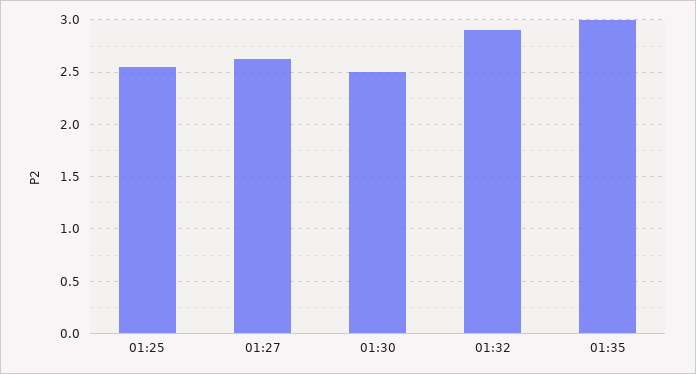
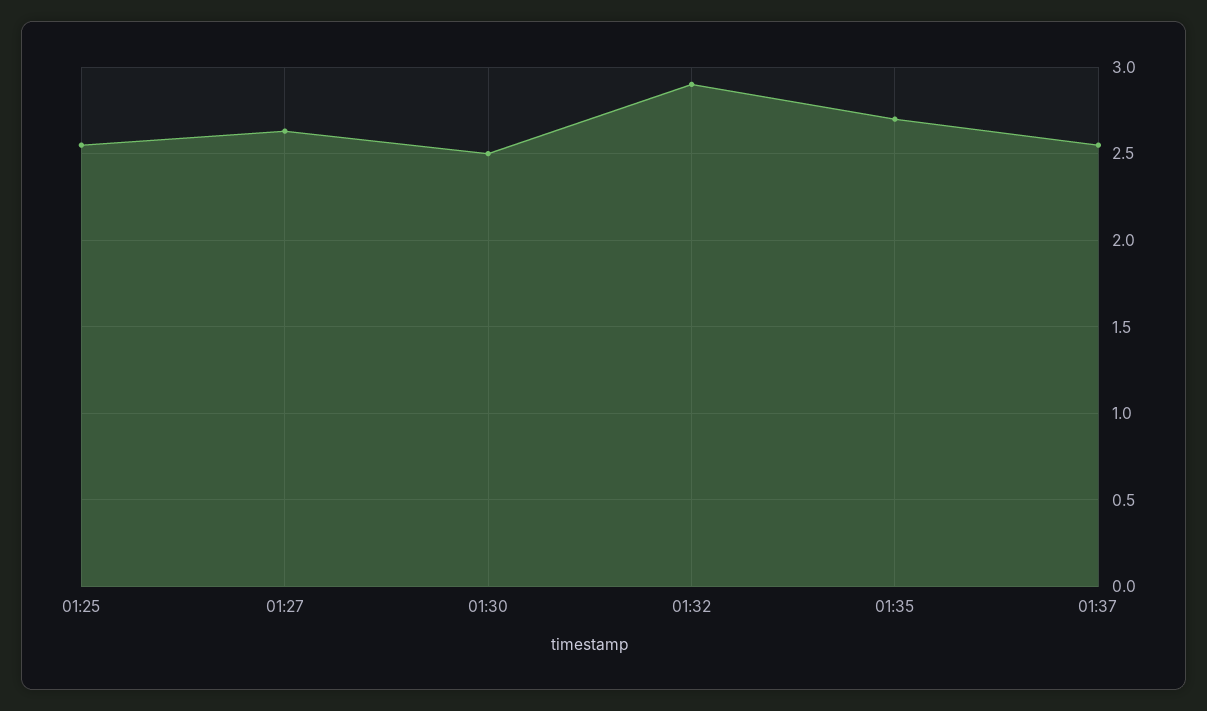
01:35: 3 -> 2.7
01:37: none -> 2.55

